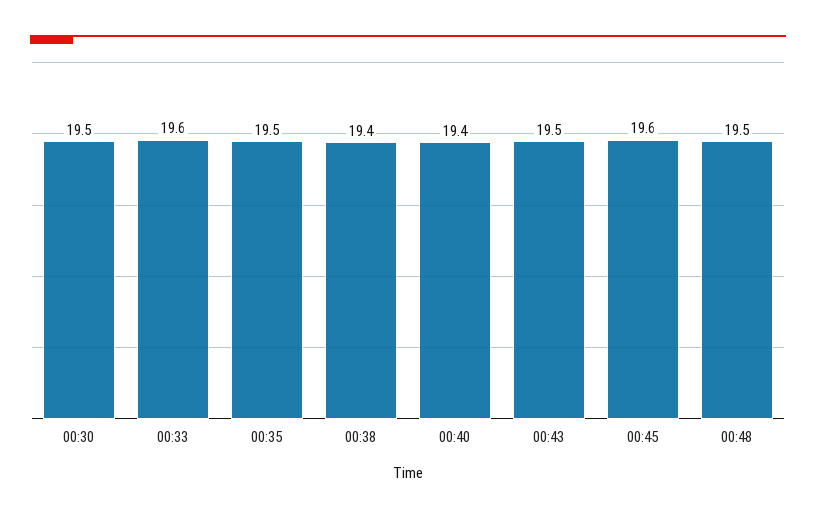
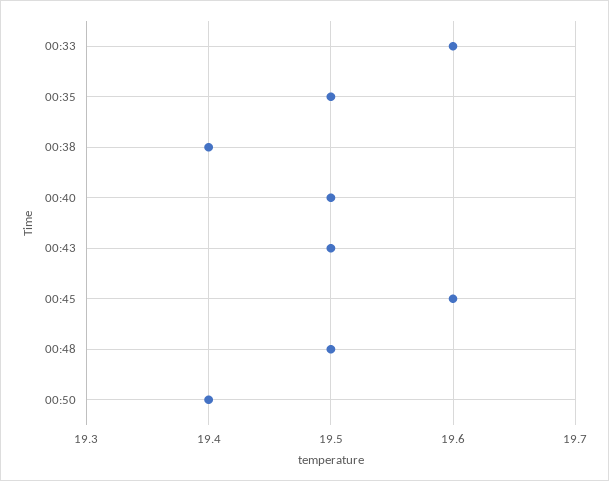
00:30: 19.5 -> none
00:40: 19.4 -> 19.5
00:50: none -> 19.4

